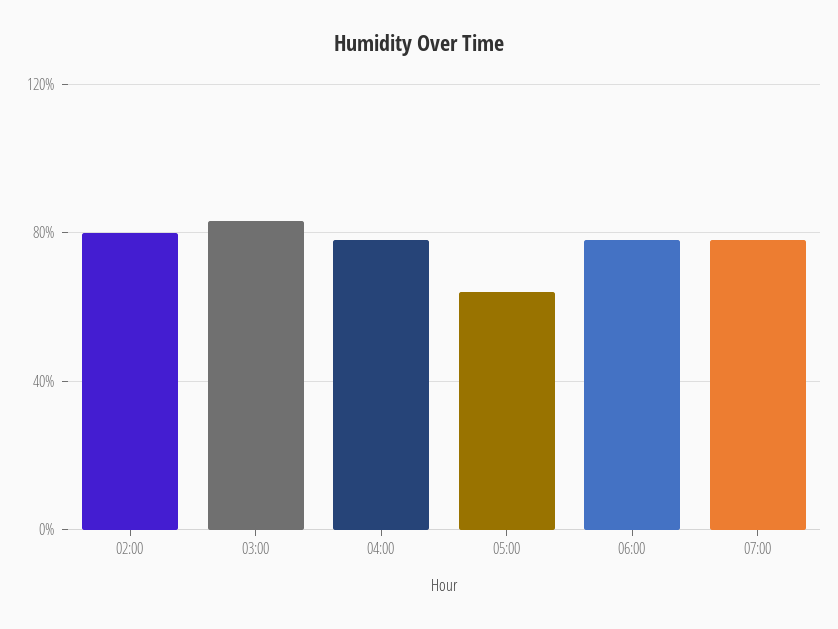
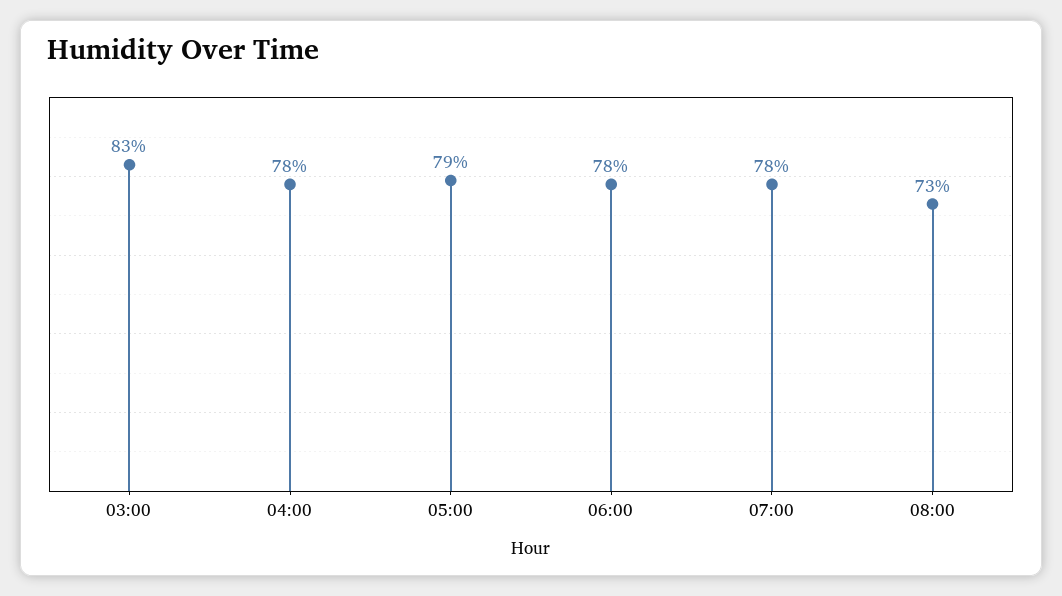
02:00: 80 -> none
05:00: 65 -> 79
08:00: none -> 73

